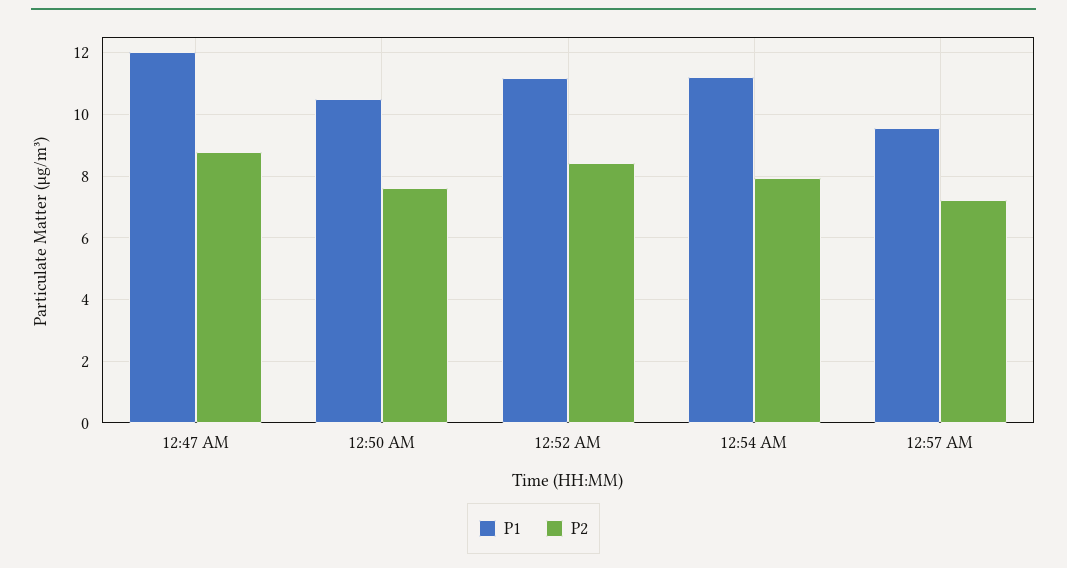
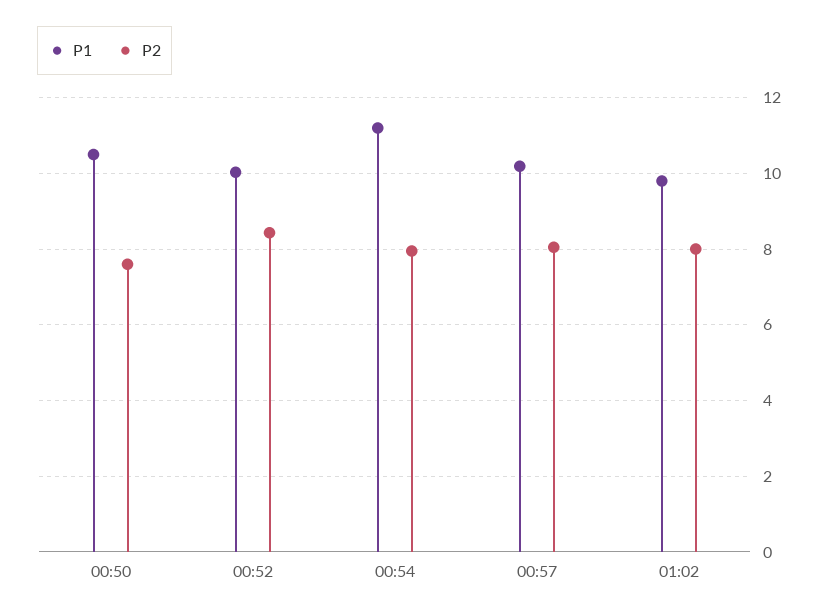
P1, 12:47 AM: 12 -> none
P2, 12:47 AM: 8.8 -> none
P1, 12:52 AM: 11.2 -> 10
P1, 12:57 AM: 9.6 -> 10.2
P2, 12:57 AM: 7.2 -> 8
P1, 01:02: none -> 9.8
P2, 01:02: none -> 8

